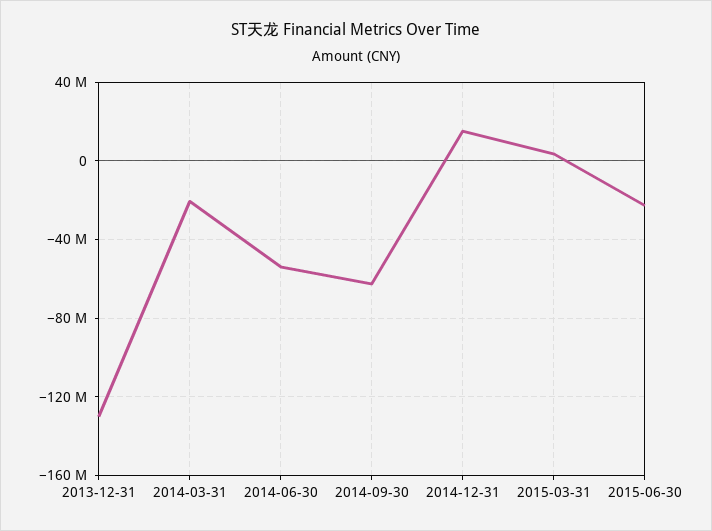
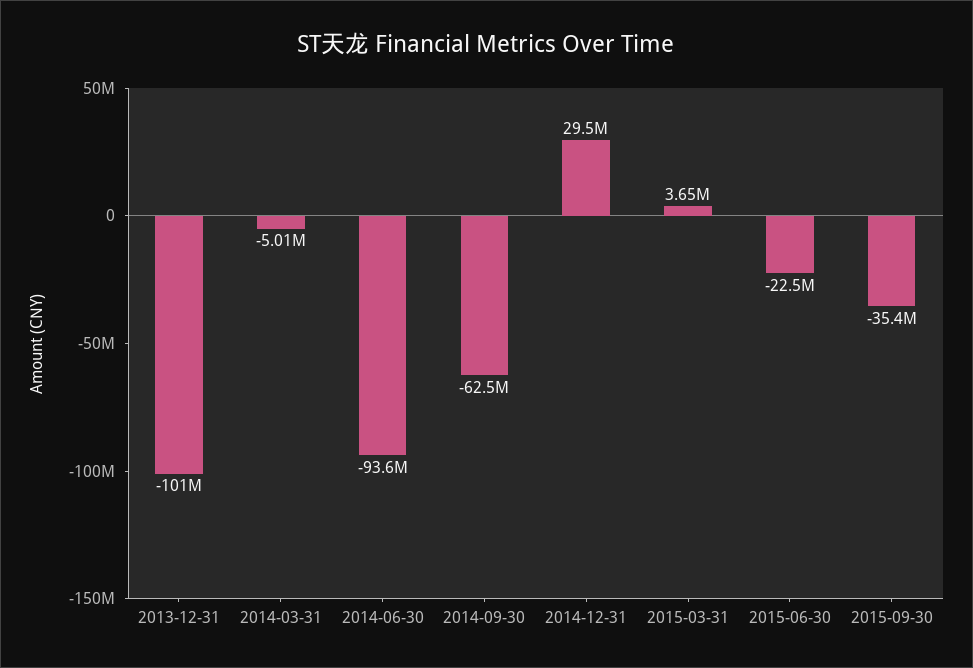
2013-12-31: -130000000 -> -101000000
2014-03-31: -20000000 -> -5010000
2014-06-30: -55000000 -> -93600000
2014-12-31: 15000000 -> 29500000
2015-09-30: none -> -35400000

